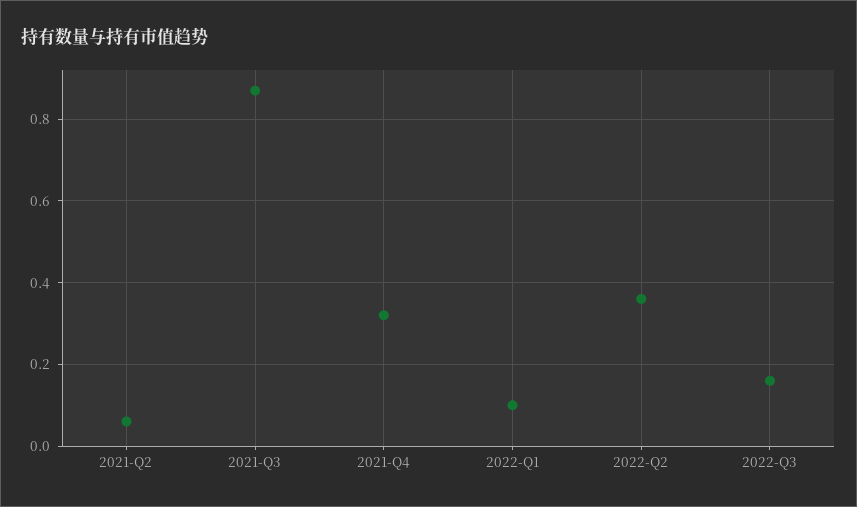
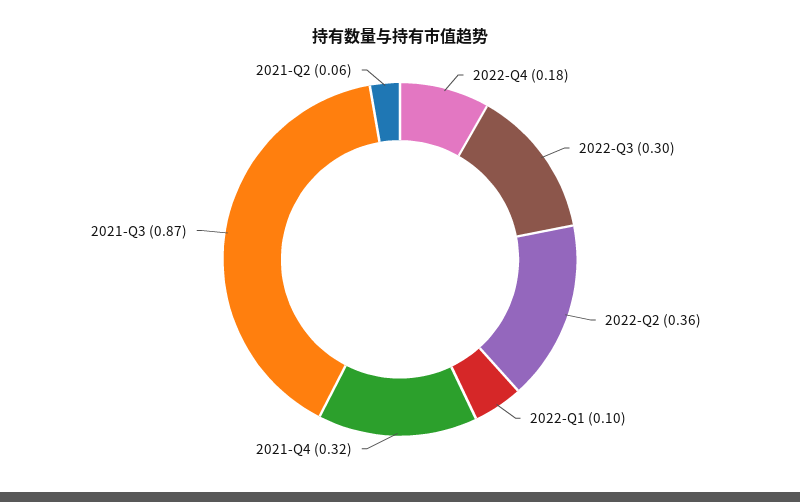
2022-Q3: 0.15 -> 0.3
2022-Q4: none -> 0.18

